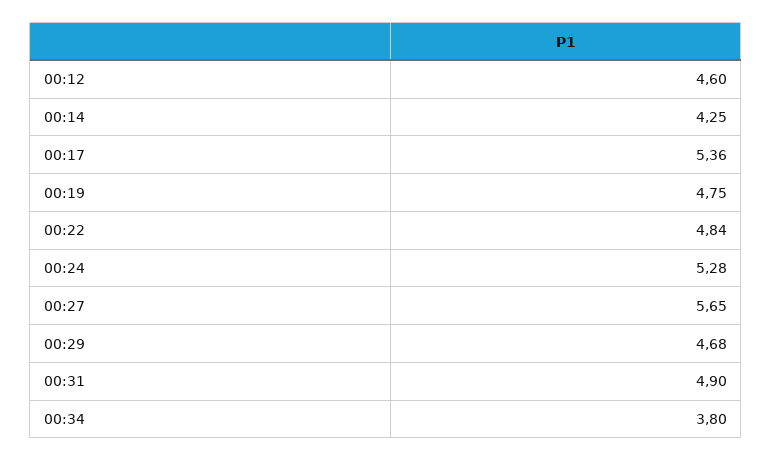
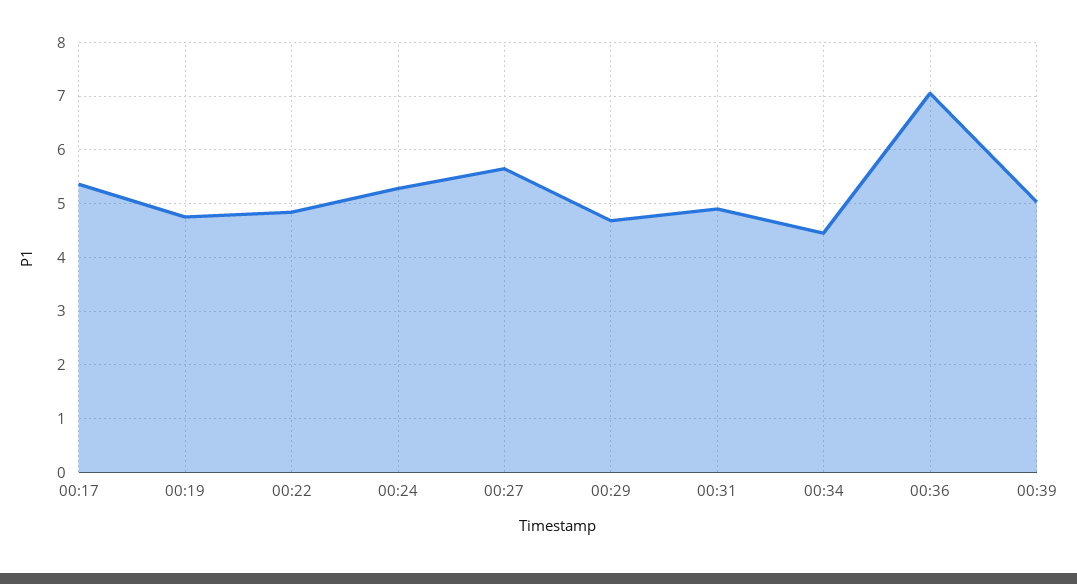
00:12: 4.6 -> none
00:14: 4.25 -> none
00:34: 3.8 -> 4.4
00:36: none -> 7
00:39: none -> 5

